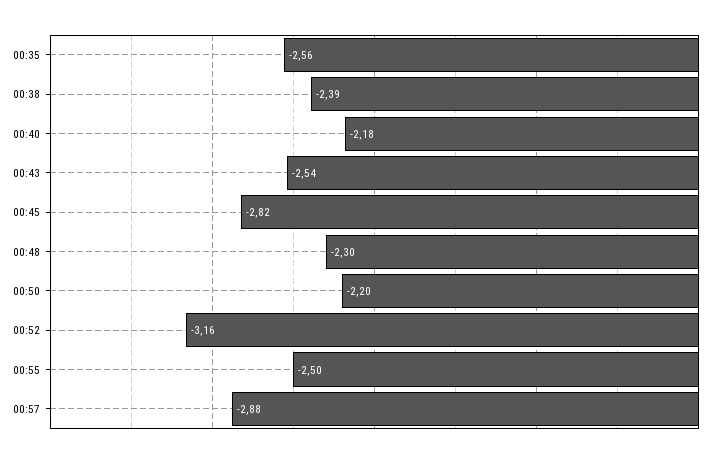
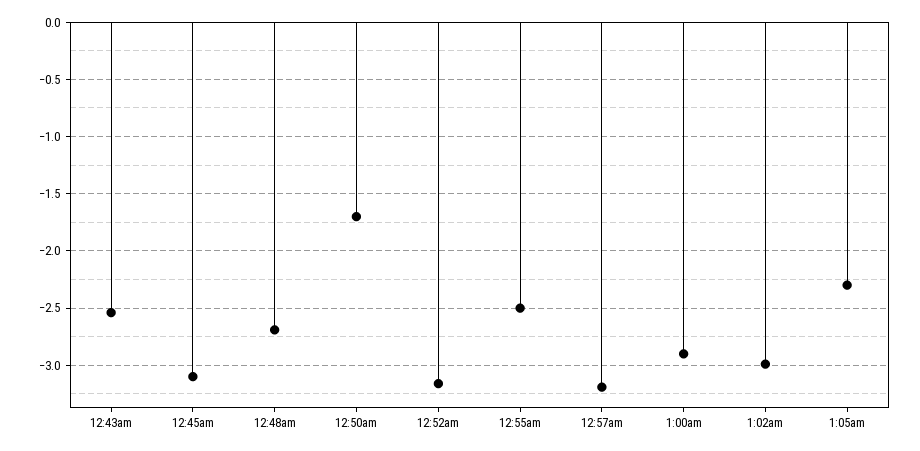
00:35: -2.56 -> none
00:38: -2.39 -> none
00:40: -2.18 -> none
00:45: -2.82 -> -3.1
00:48: -2.3 -> -2.7
00:50: -2.2 -> -1.7
00:57: -2.88 -> -3.2
1:00am: none -> -2.9
1:02am: none -> -3
1:05am: none -> -2.3

